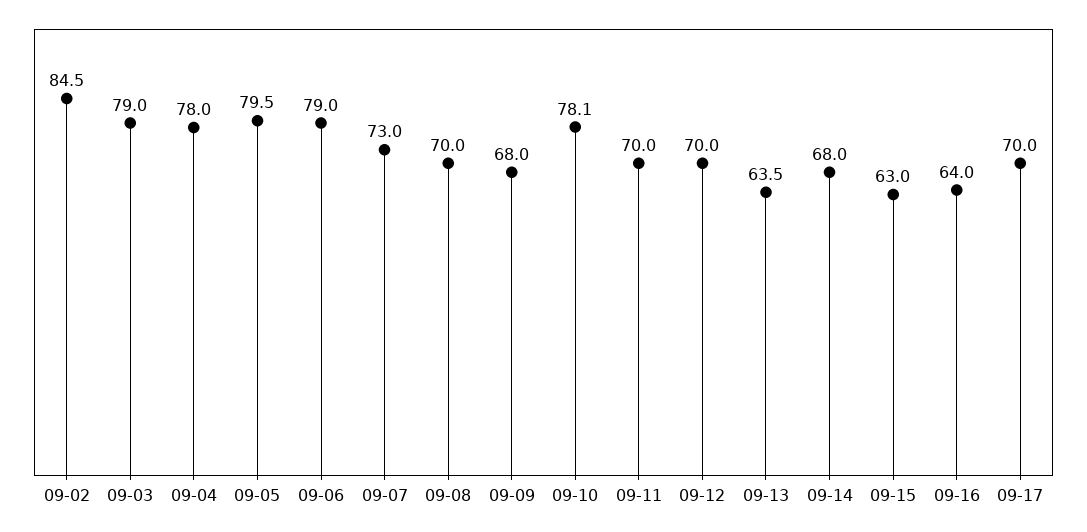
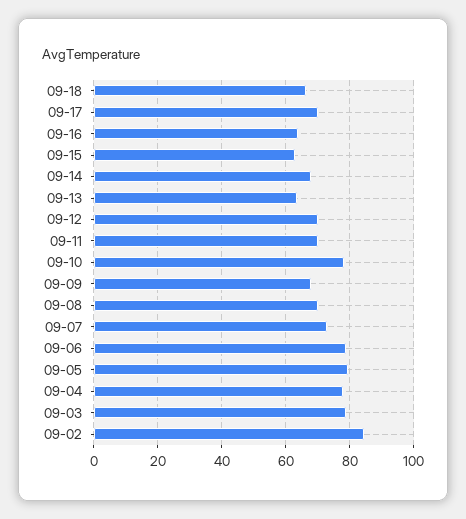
09-18: none -> 66

